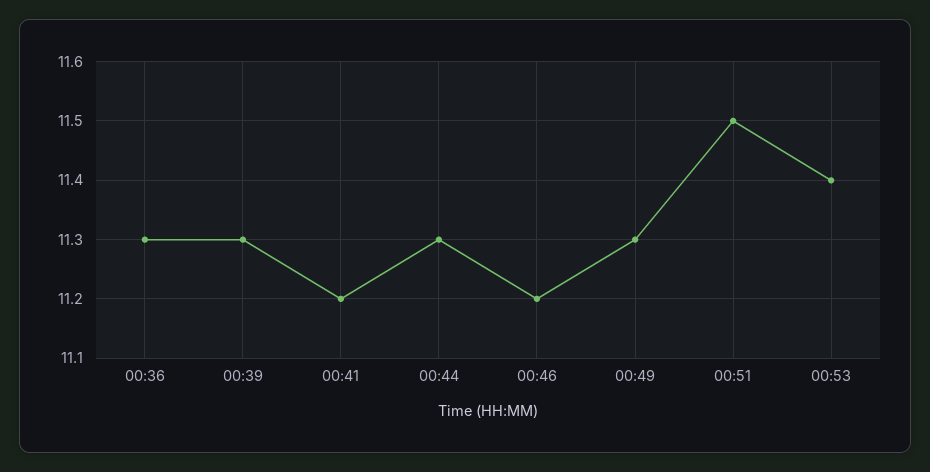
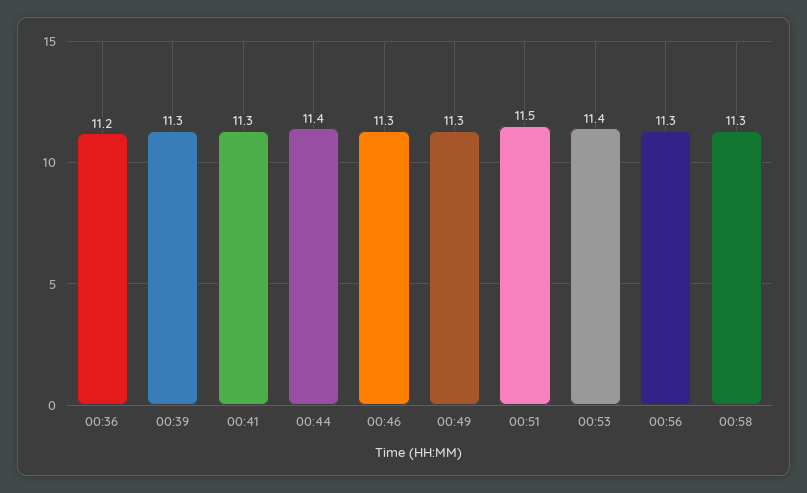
00:36: 11.3 -> 11.2
00:41: 11.2 -> 11.3
00:44: 11.3 -> 11.4
00:46: 11.2 -> 11.3
00:56: none -> 11.3
00:58: none -> 11.3

